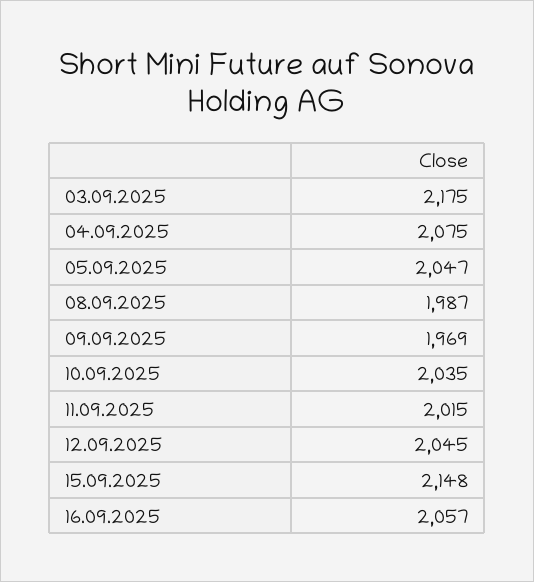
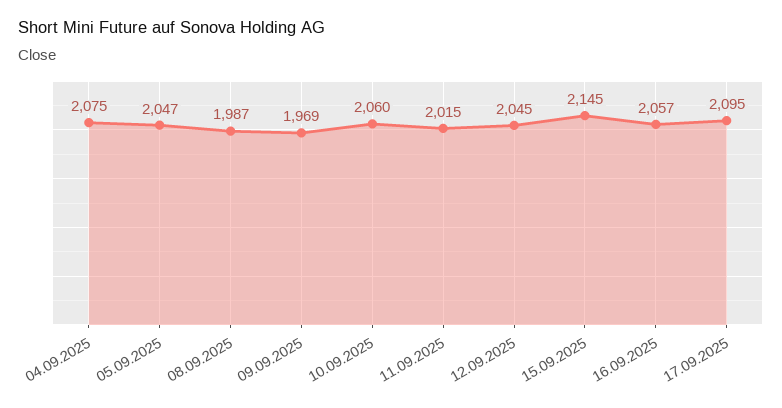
03.09.2025: 2175 -> none
10.09.2025: 2035 -> 2060
15.09.2025: 2148 -> 2145
17.09.2025: none -> 2095

